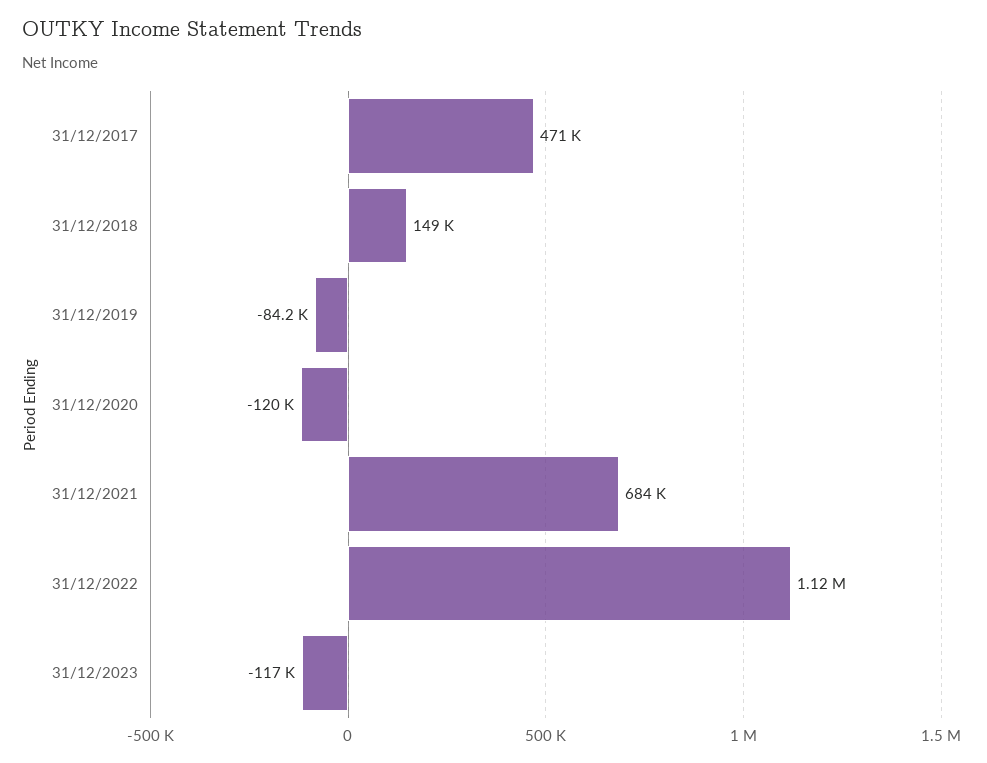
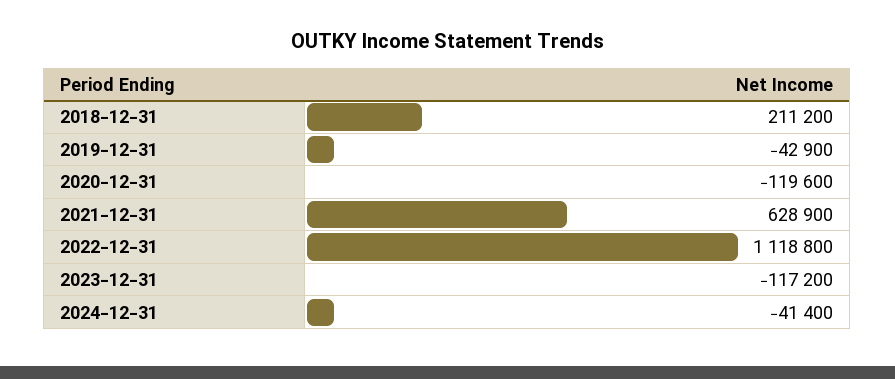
31/12/2017: 471000 -> none
31/12/2018: 149000 -> 211200
31/12/2019: -84200 -> -42900
31/12/2021: 684000 -> 628900
2024-12-31: none -> -41400

